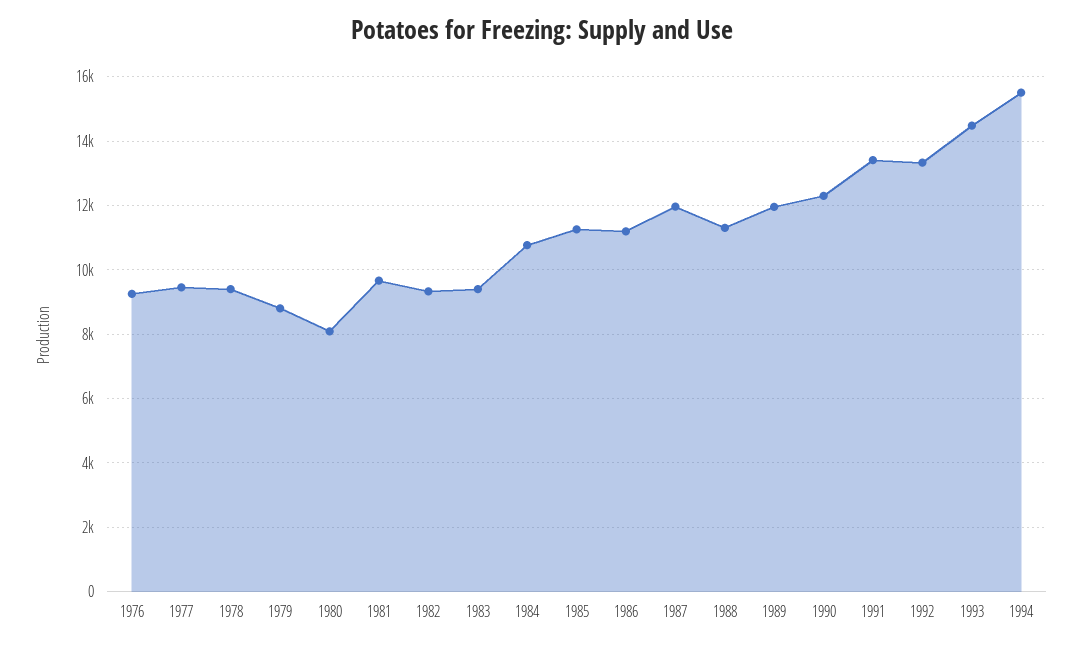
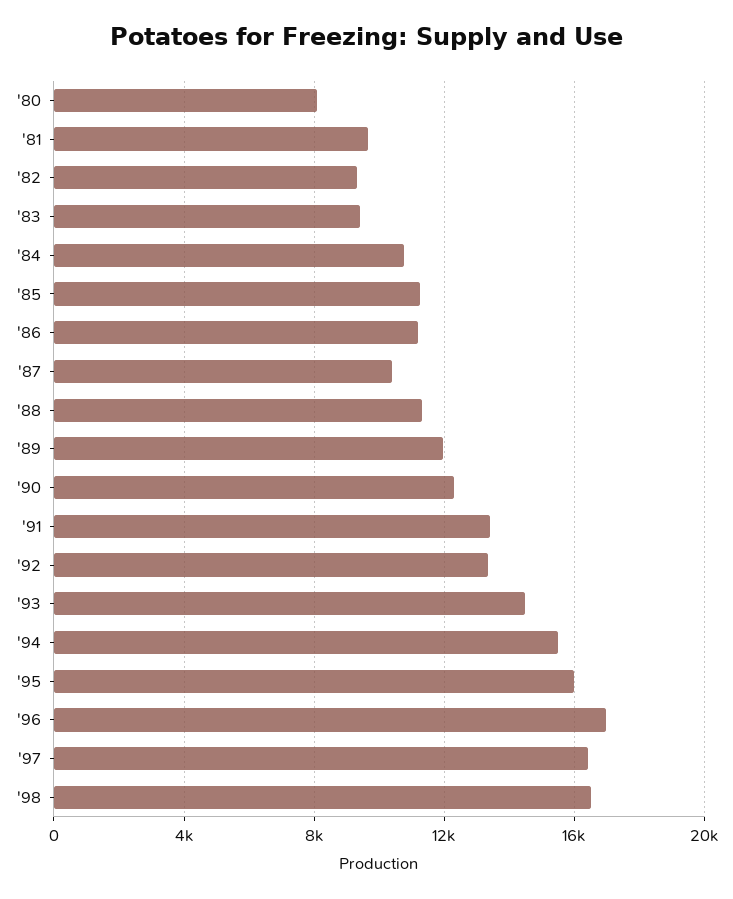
1976: 9200 -> none
1977: 9400 -> none
1978: 9400 -> none
1979: 8800 -> none
1987: 12000 -> 10500
'95: none -> 16000
'96: none -> 17000
'97: none -> 16500
'98: none -> 16500

